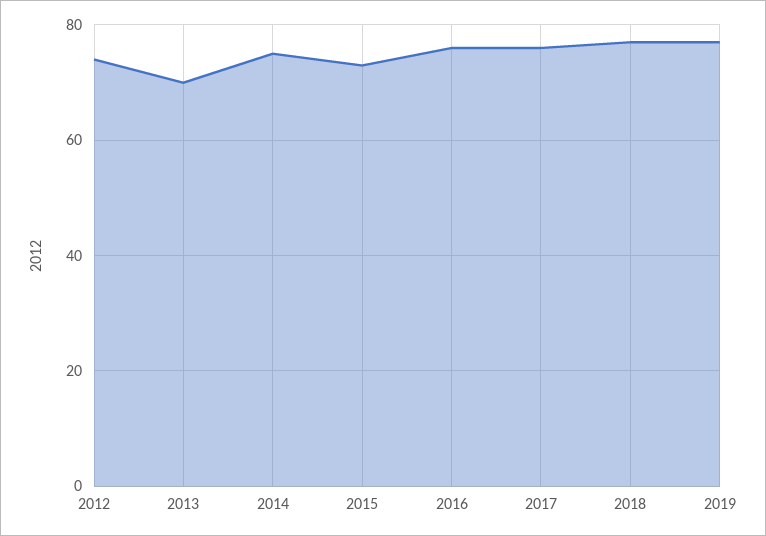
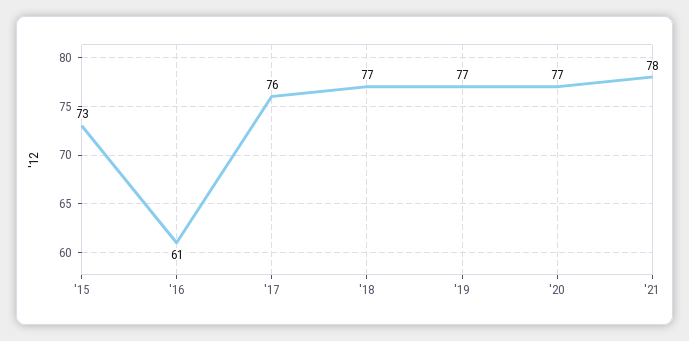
2012: 75 -> none
2013: 70 -> none
2014: 75 -> none
2016: 75 -> 61
'20: none -> 77
'21: none -> 78

